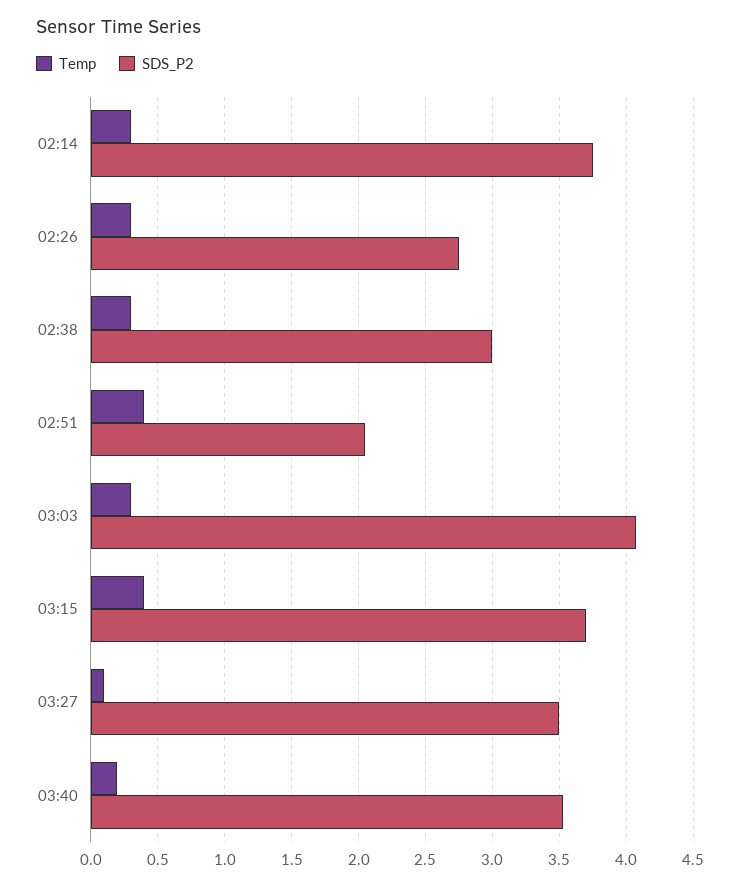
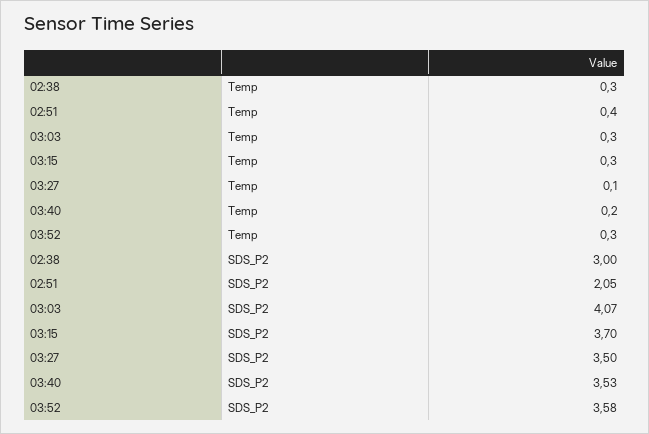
Temp, 02:14: 0.3 -> none
SDS_P2, 02:14: 3.75 -> none
Temp, 02:26: 0.3 -> none
SDS_P2, 02:26: 2.75 -> none
Temp, 03:15: 0.4 -> 0.3
Temp, 03:52: none -> 0.3
SDS_P2, 03:52: none -> 3.58

